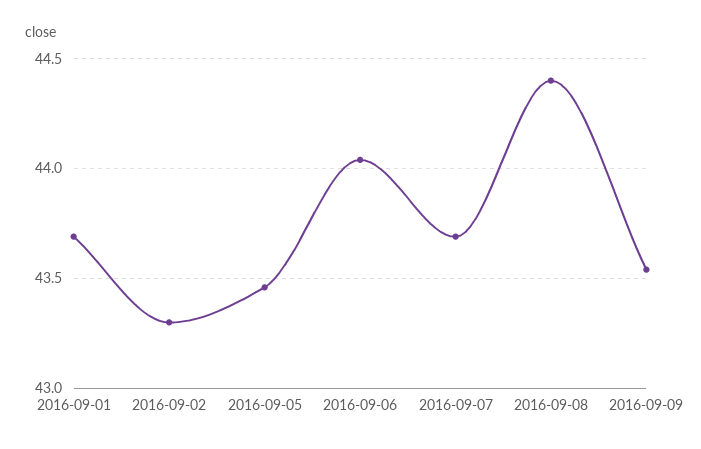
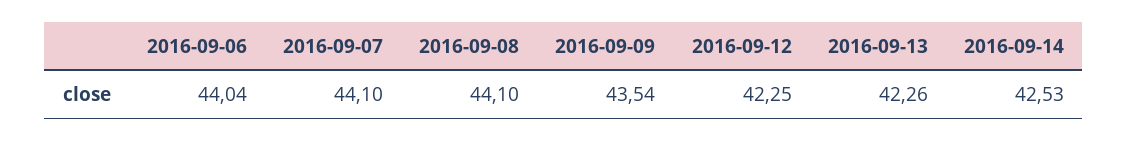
2016-09-01: 43.7 -> none
2016-09-02: 43.3 -> none
2016-09-05: 43.45 -> none
2016-09-07: 43.7 -> 44.1
2016-09-08: 44.4 -> 44.1
2016-09-12: none -> 42.25
2016-09-13: none -> 42.26
2016-09-14: none -> 42.53

